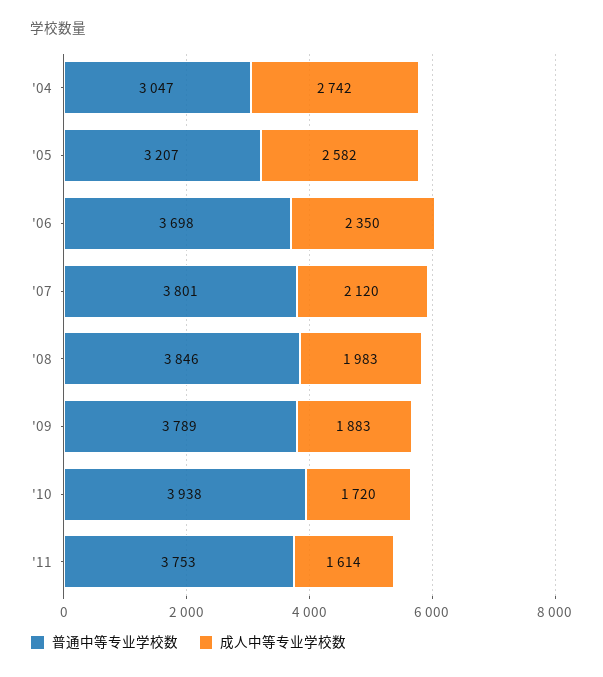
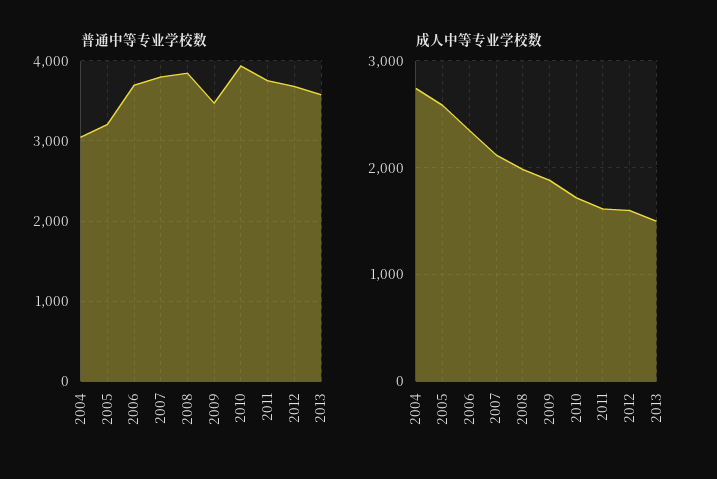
普通中等专业学校数, '09: 3789 -> 3500
普通中等专业学校数, 2012: none -> 3700
普通中等专业学校数, 2013: none -> 3600
成人中等专业学校数, 2012: none -> 1600
成人中等专业学校数, 2013: none -> 1500

